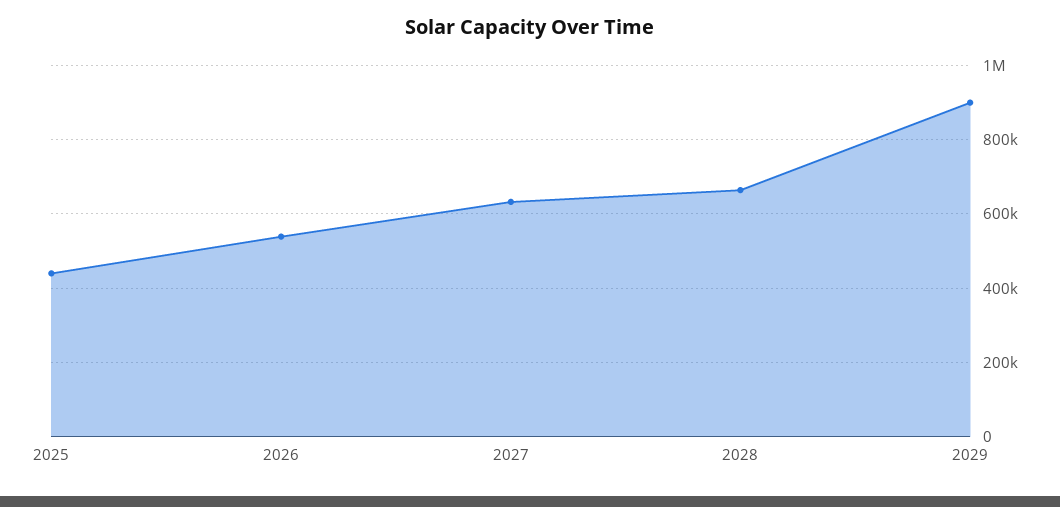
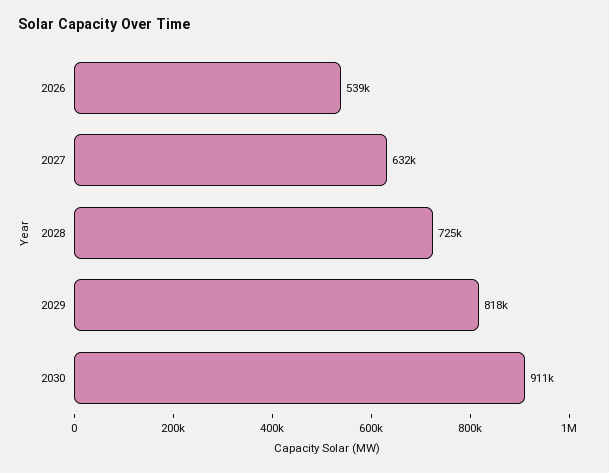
2025: 440000 -> none
2028: 660000 -> 725000
2029: 900000 -> 818000
2030: none -> 911000

